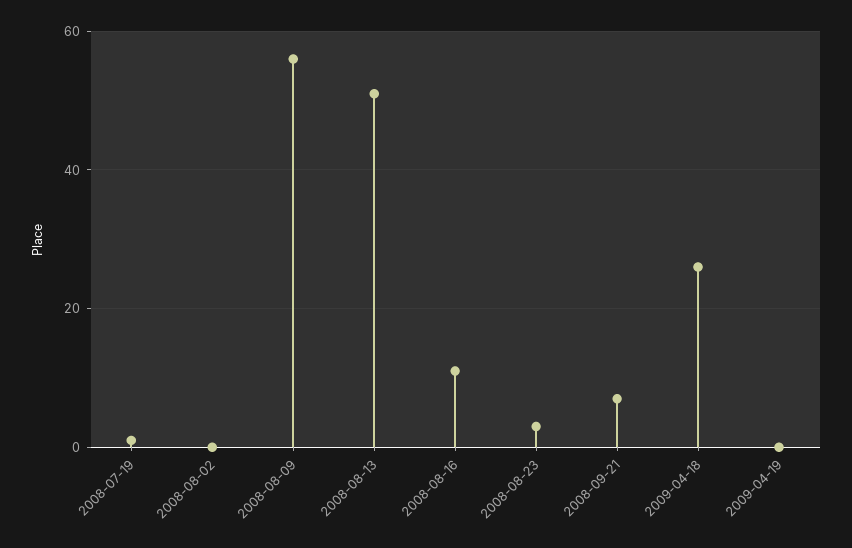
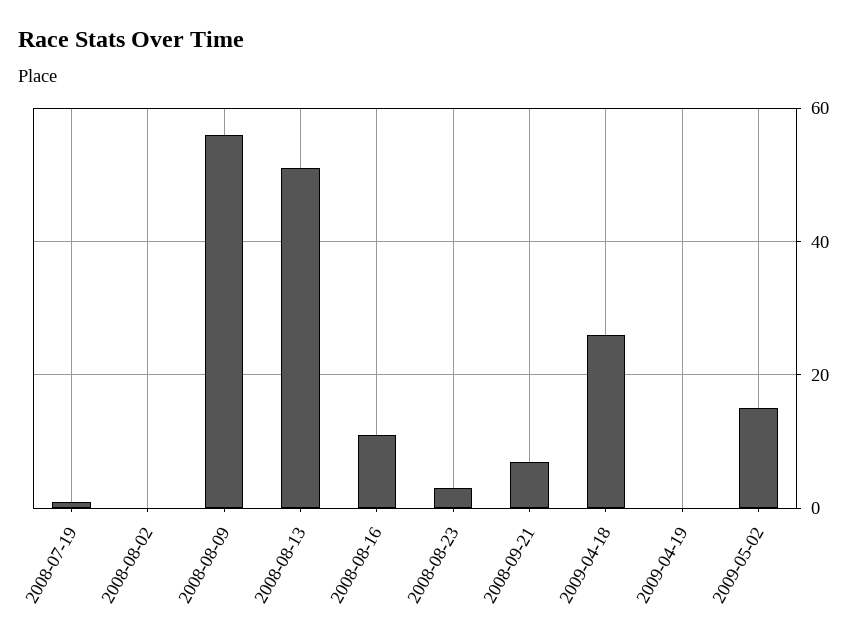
2009-05-02: none -> 15

